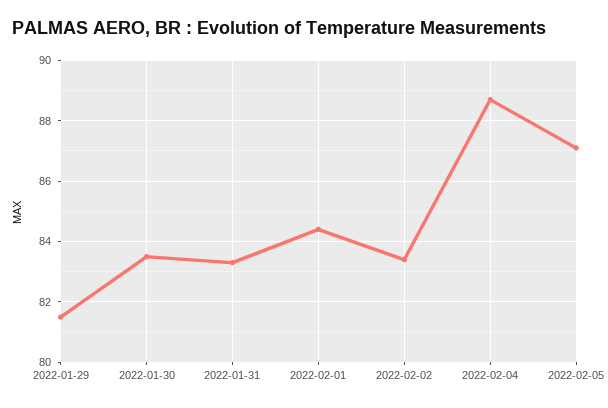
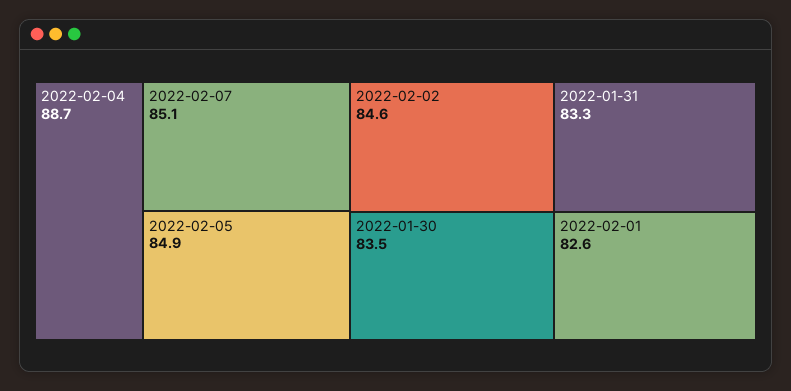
2022-01-29: 81.5 -> none
2022-02-01: 84.5 -> 82.6
2022-02-02: 83.5 -> 84.6
2022-02-05: 87 -> 84.9
2022-02-07: none -> 85.1

